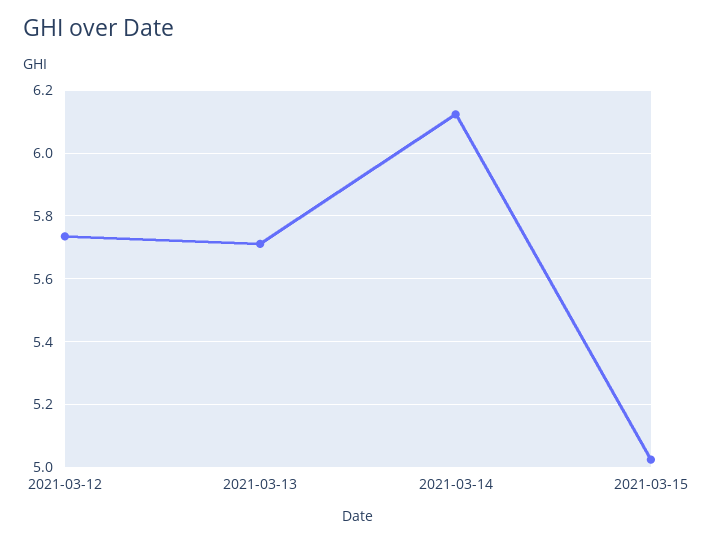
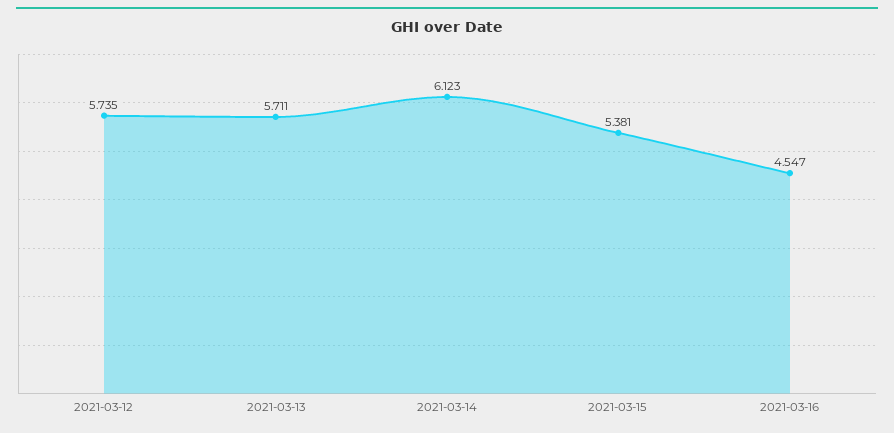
2021-03-15: 5.02 -> 5.381
2021-03-16: none -> 4.547

